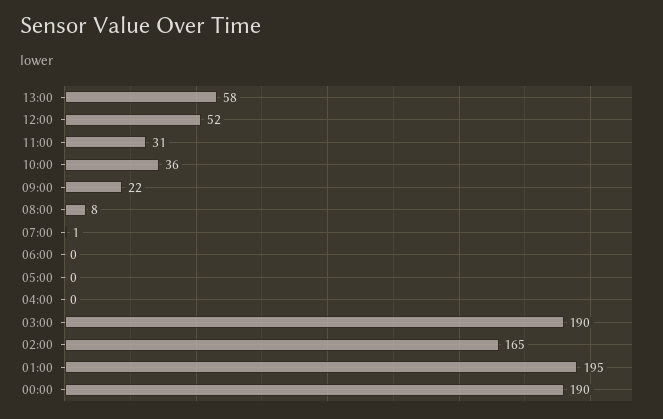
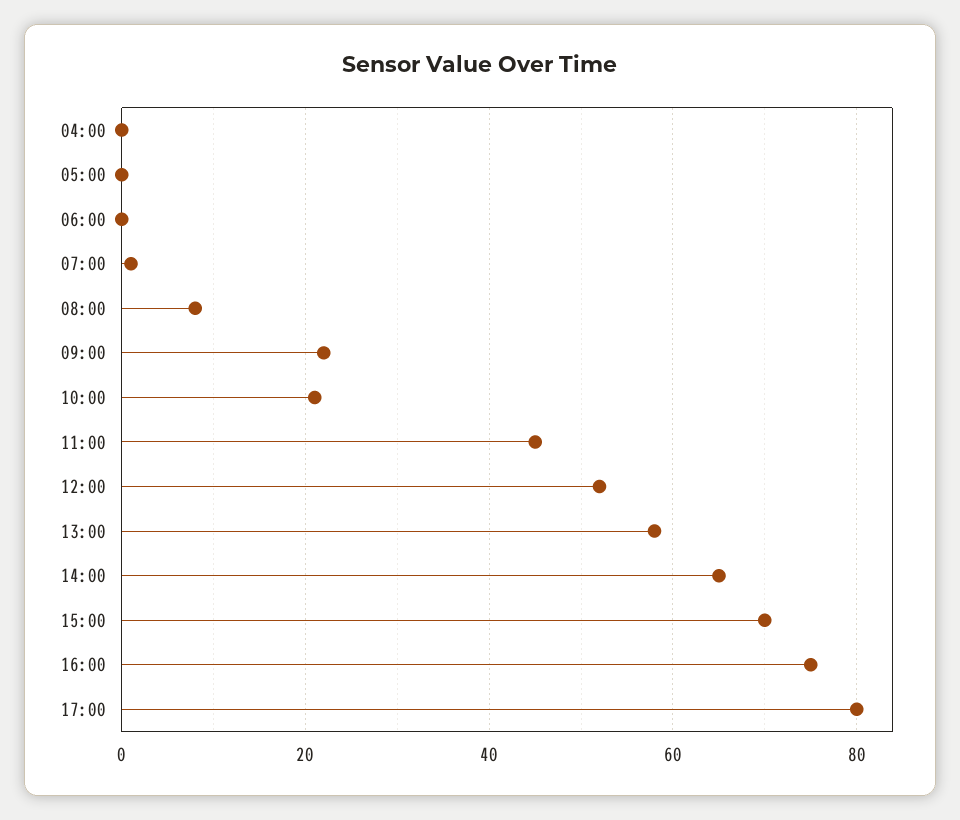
11:00: 31 -> 45
10:00: 36 -> 20
03:00: 190 -> none
02:00: 165 -> none
01:00: 195 -> none
00:00: 190 -> none
14:00: none -> 65
15:00: none -> 70
16:00: none -> 75
17:00: none -> 80

